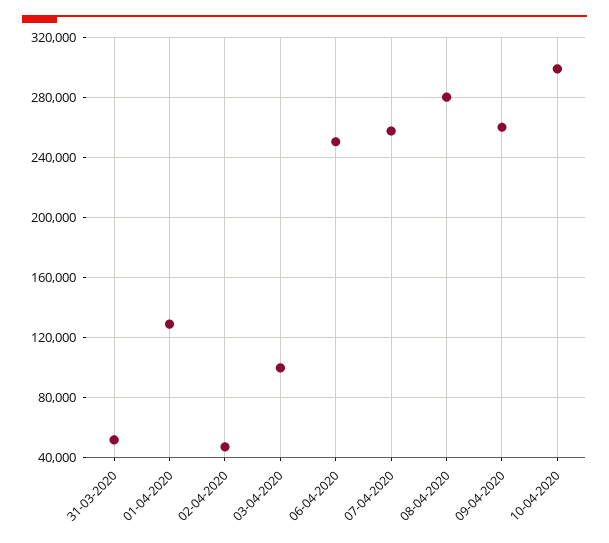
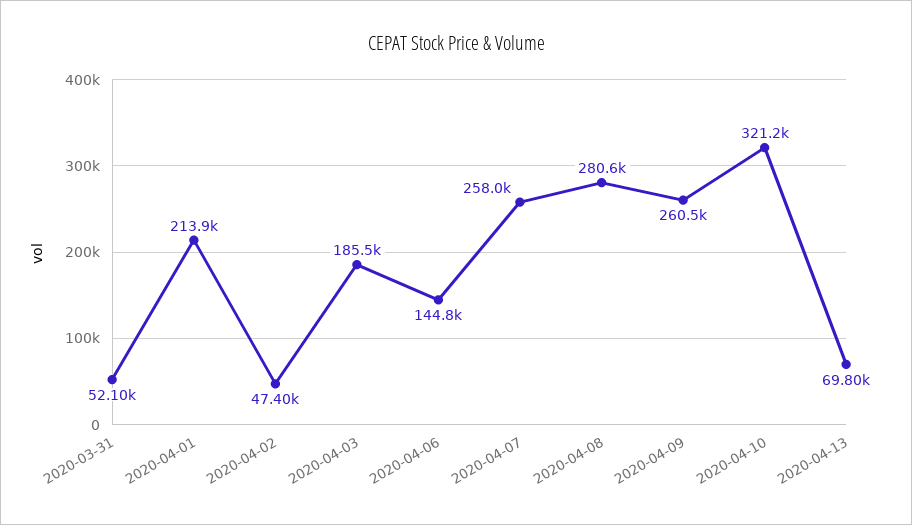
01-04-2020: 130000 -> 213900
03-04-2020: 100000 -> 185500
06-04-2020: 250000 -> 144800
10-04-2020: 300000 -> 321200
2020-04-13: none -> 69800

